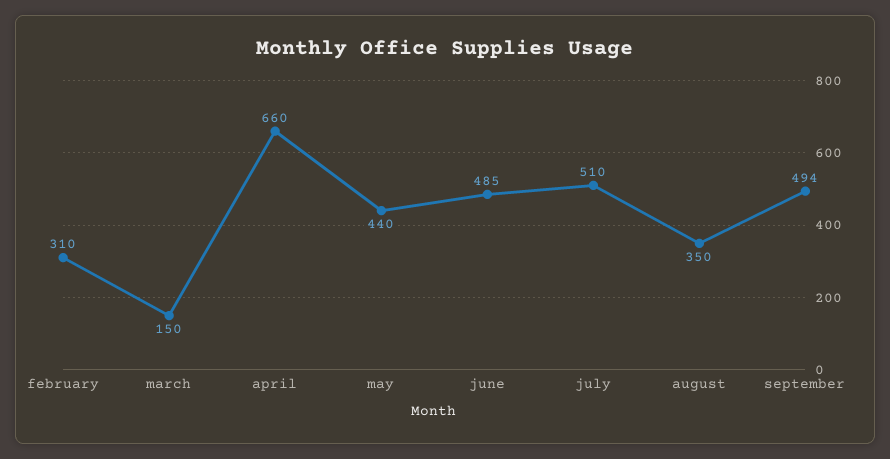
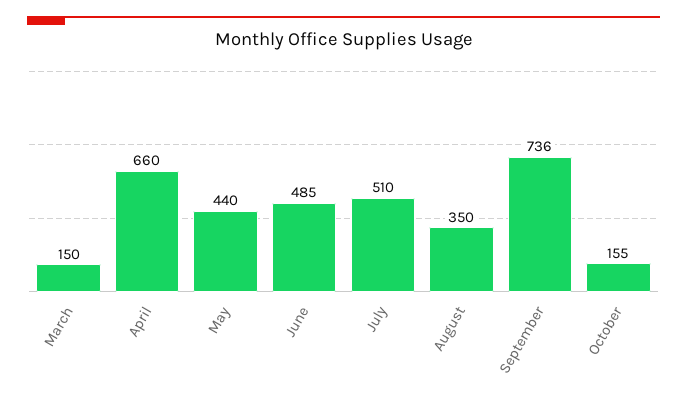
february: 310 -> none
september: 494 -> 736
October: none -> 155

